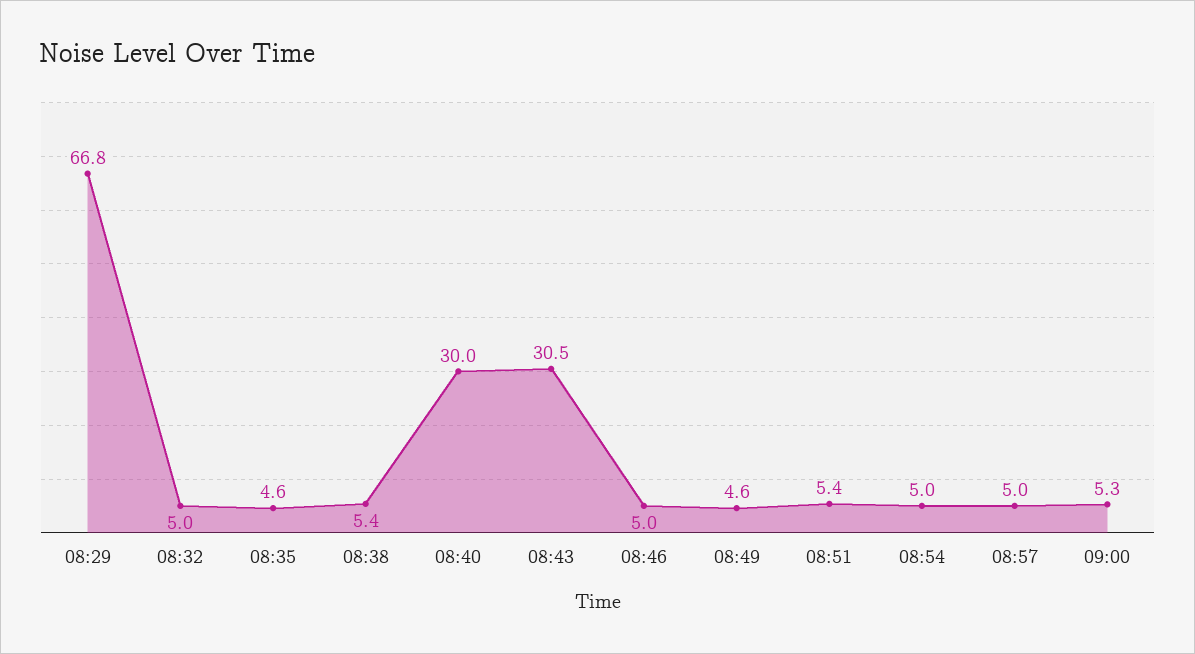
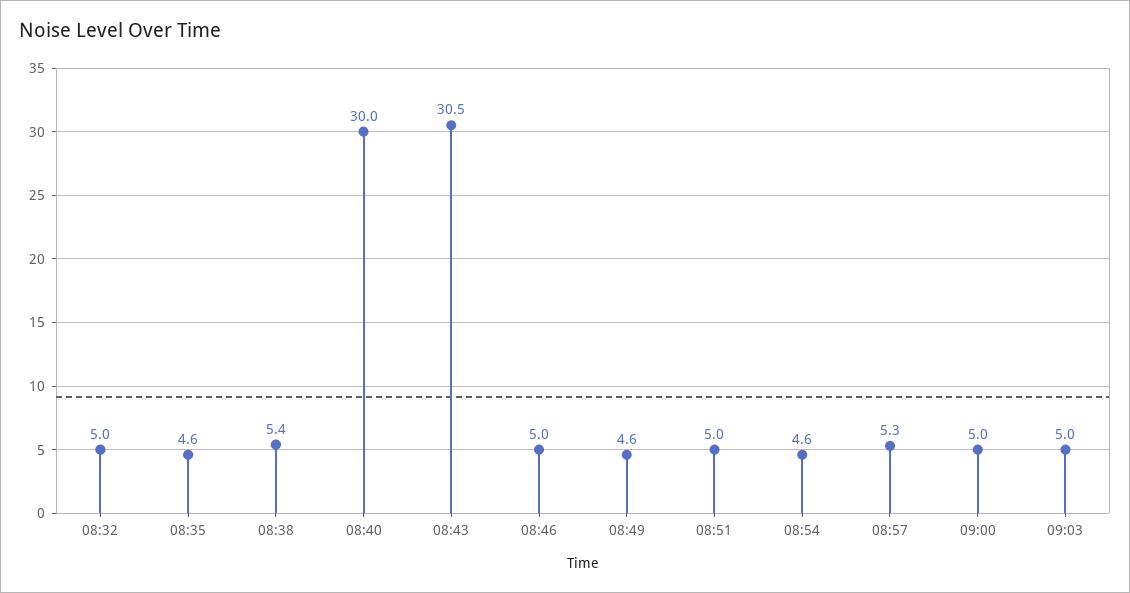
08:29: 66.8 -> none
08:51: 5.4 -> 5
08:54: 5 -> 4.6
08:57: 5 -> 5.3
09:00: 5.3 -> 5
09:03: none -> 5

